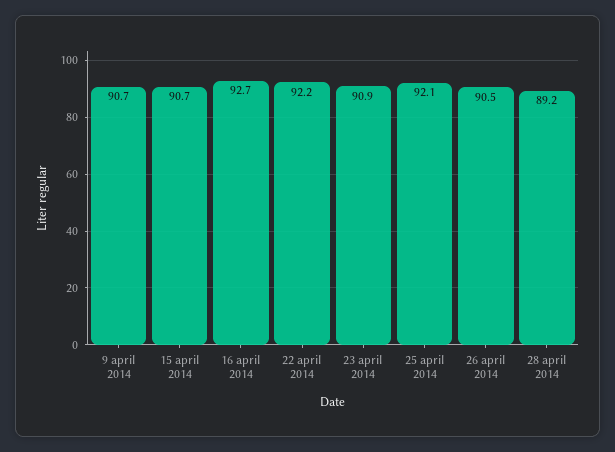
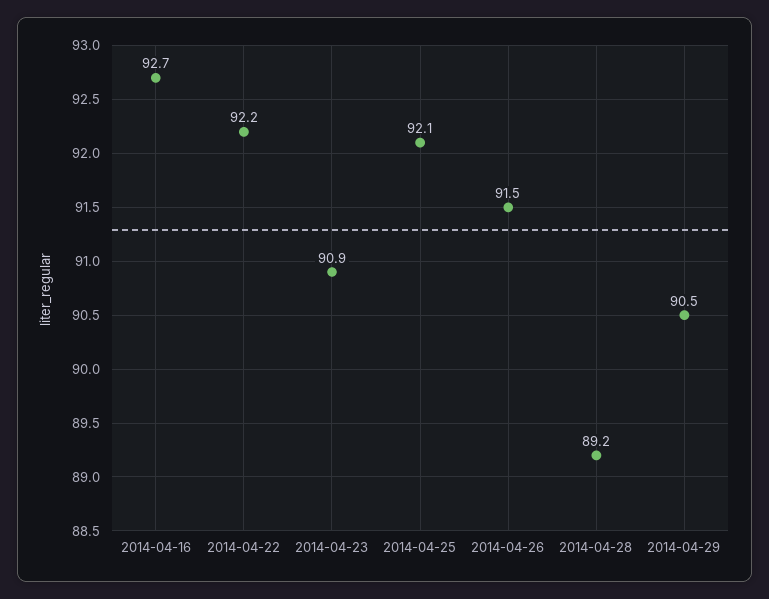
9 april 2014: 90.7 -> none
15 april 2014: 90.7 -> none
26 april 2014: 90.5 -> 91.5
2014-04-29: none -> 90.5

